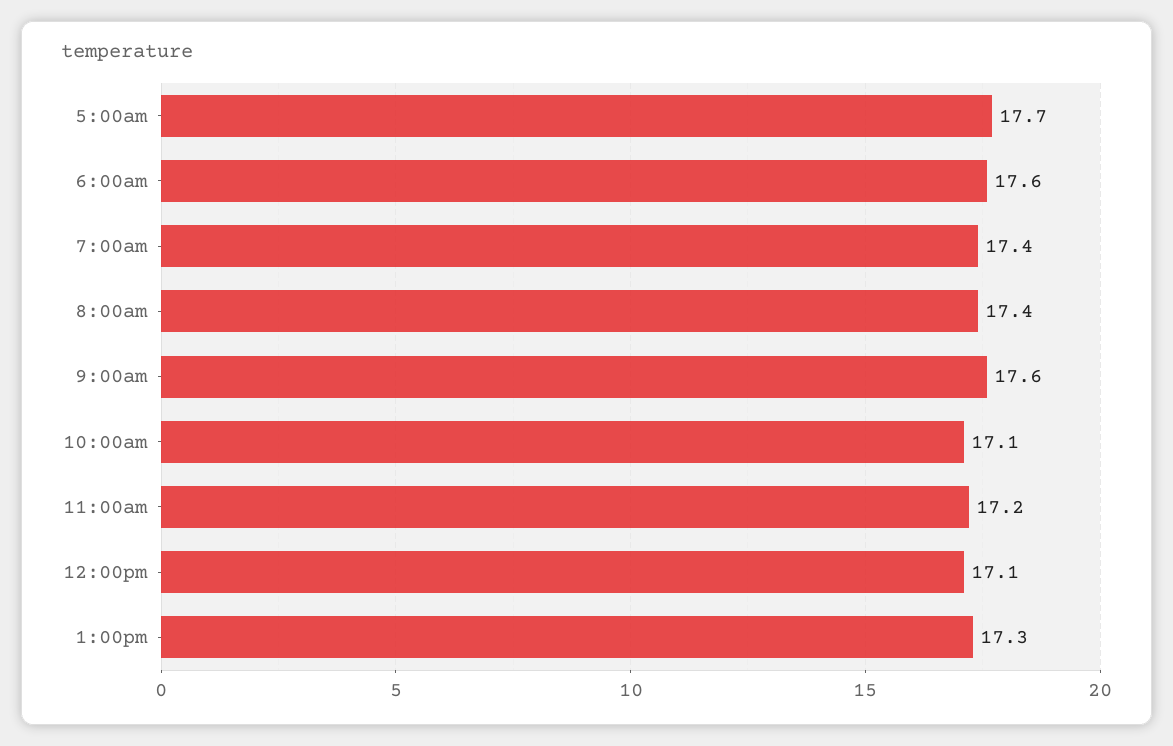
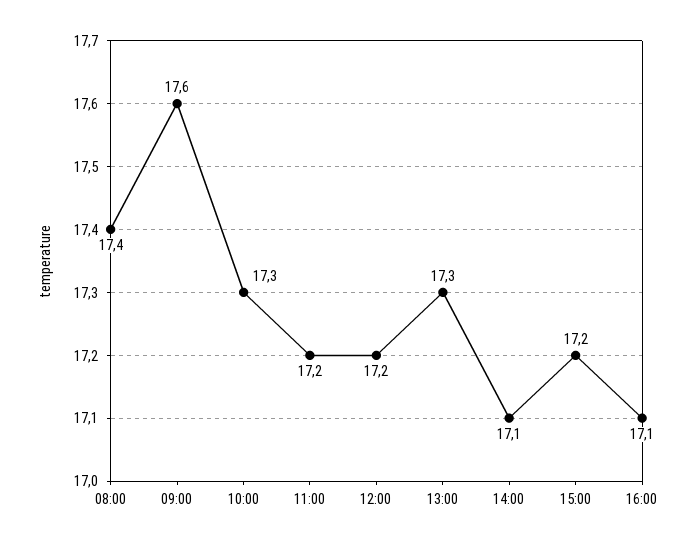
5:00am: 17.7 -> none
6:00am: 17.6 -> none
7:00am: 17.4 -> none
10:00am: 17.1 -> 17.3
12:00pm: 17.1 -> 17.2
14:00: none -> 17.1
15:00: none -> 17.2
16:00: none -> 17.1

